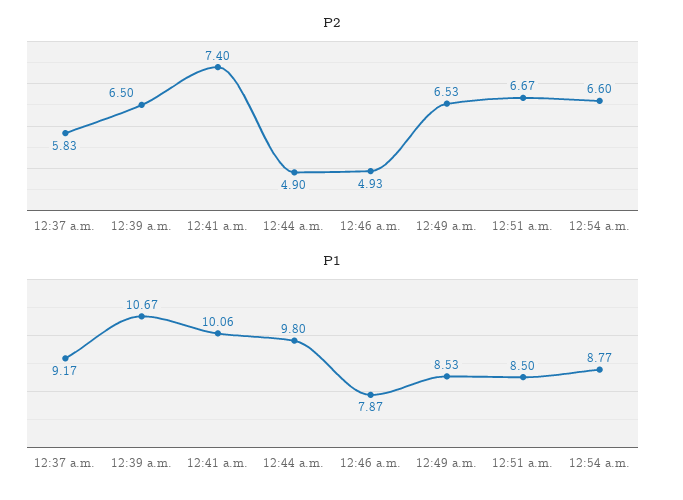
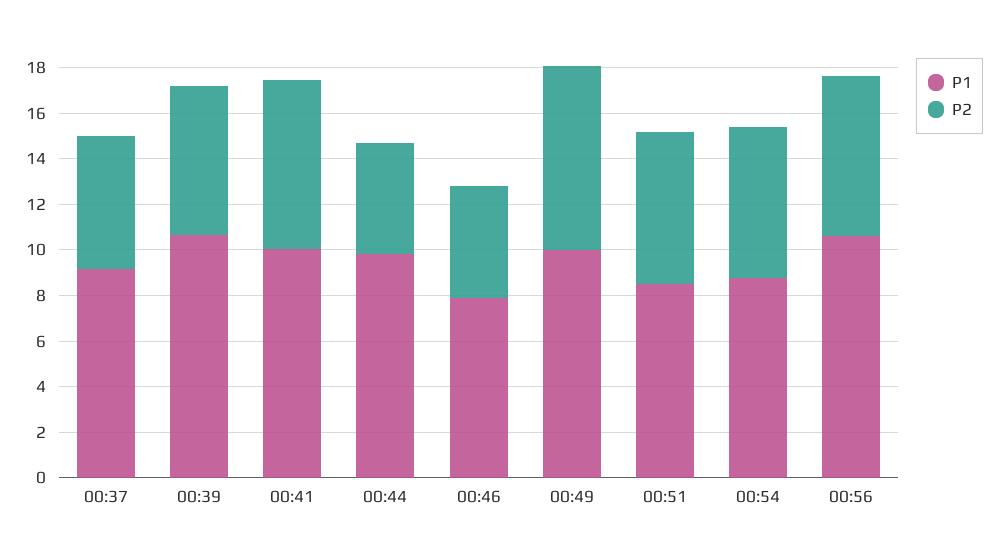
P2, 12:49 a.m.: 6.53 -> 8
P1, 12:49 a.m.: 8.53 -> 10
P1, 00:56: none -> 10.5
P2, 00:56: none -> 7

